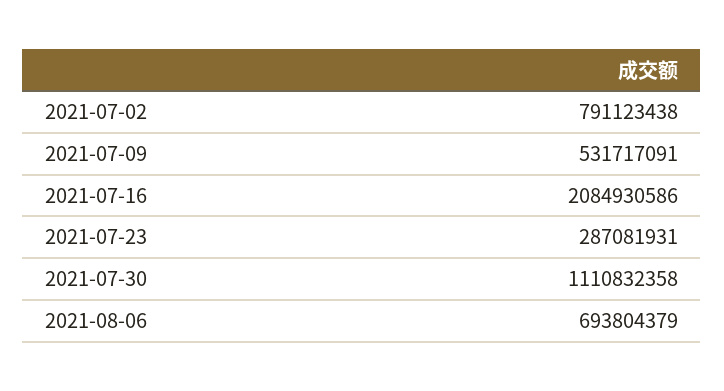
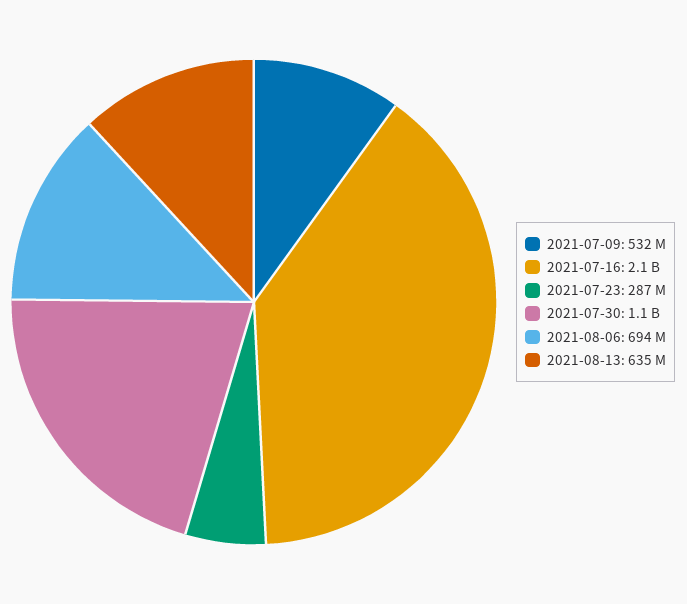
2021-07-02: 791123438 -> none
2021-08-13: none -> 635000000

